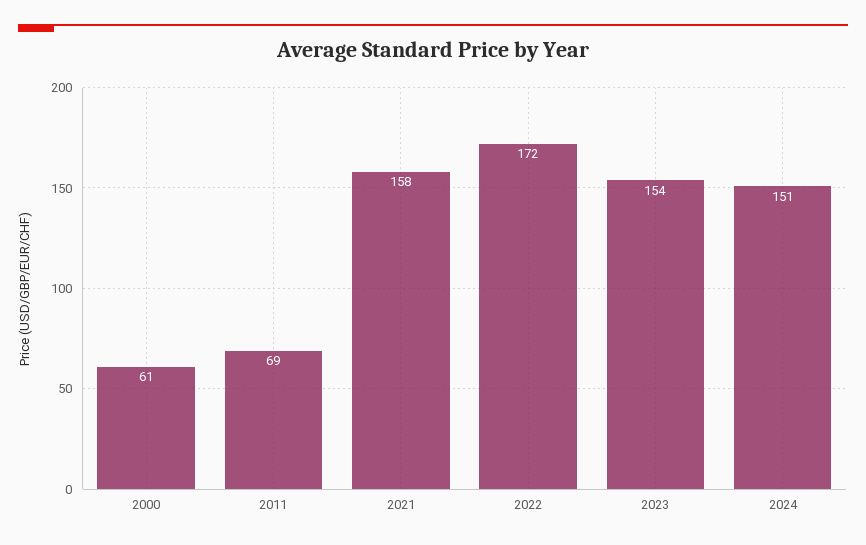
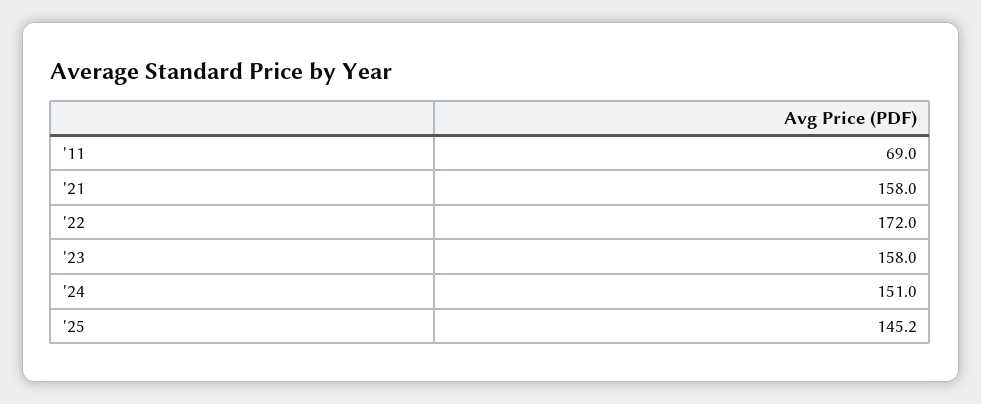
2000: 61 -> none
2023: 154 -> 158
'25: none -> 145.2

